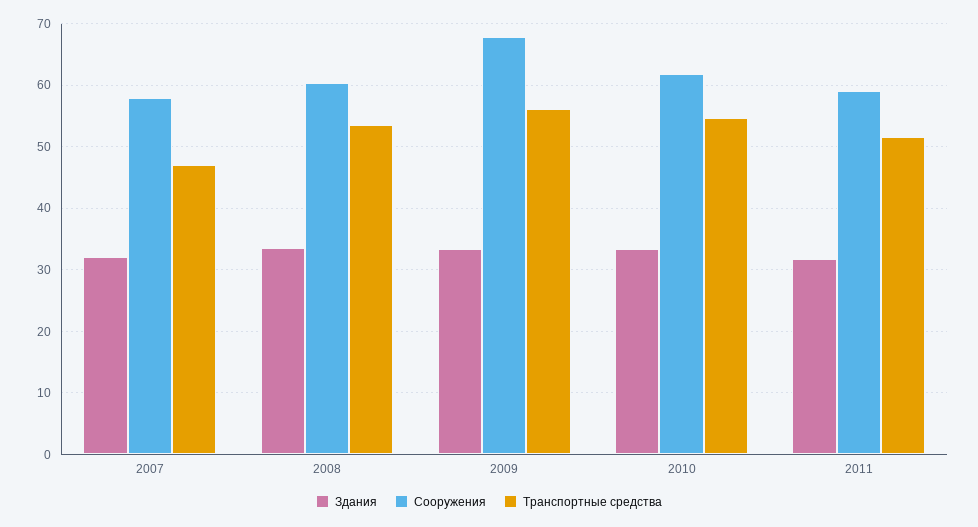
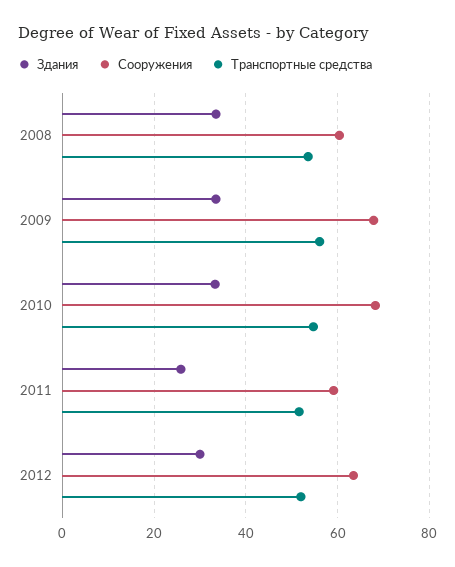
Здания, 2007: 32 -> none
Сооружения, 2007: 58 -> none
Транспортные средства, 2007: 47 -> none
Сооружения, 2010: 62 -> 68
Здания, 2011: 32 -> 26
Здания, 2012: none -> 30
Сооружения, 2012: none -> 64
Транспортные средства, 2012: none -> 52

